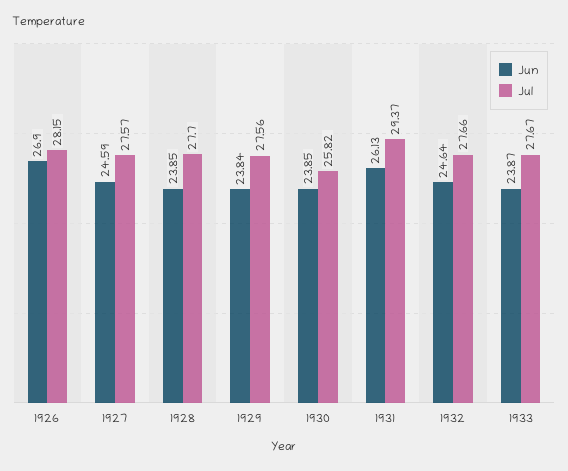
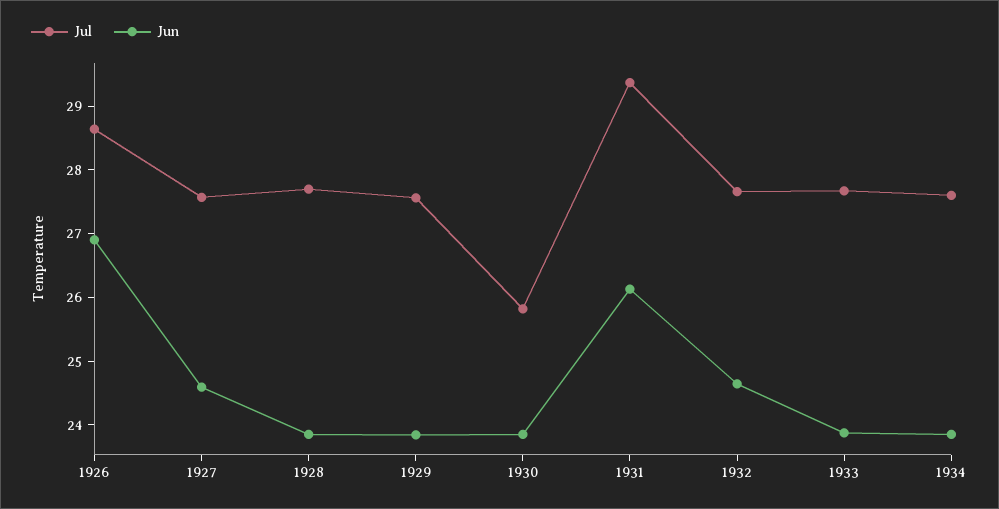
Jul, 1926: 28.15 -> 28.6
Jul, 1934: none -> 27.6
Jun, 1934: none -> 23.8

